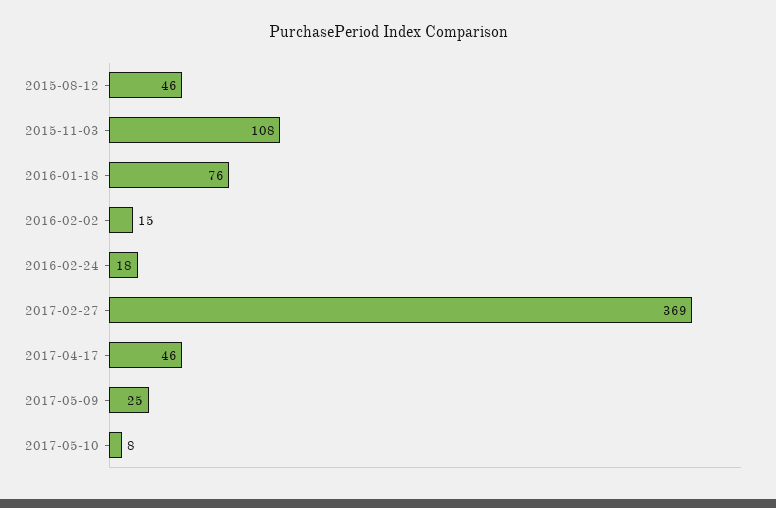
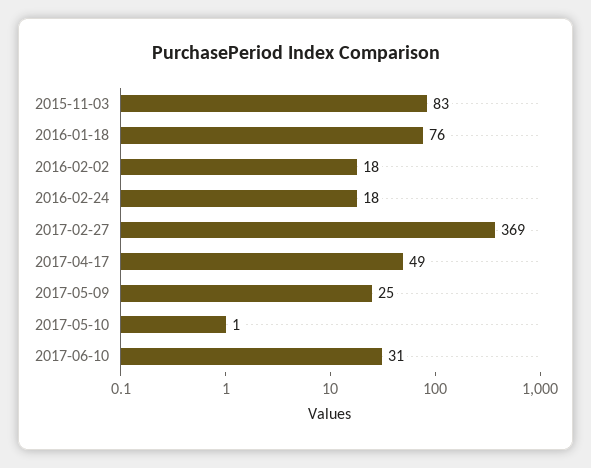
2015-08-12: 46 -> none
2015-11-03: 108 -> 83
2016-02-02: 15 -> 18
2017-04-17: 46 -> 49
2017-05-10: 8 -> 1
2017-06-10: none -> 31

